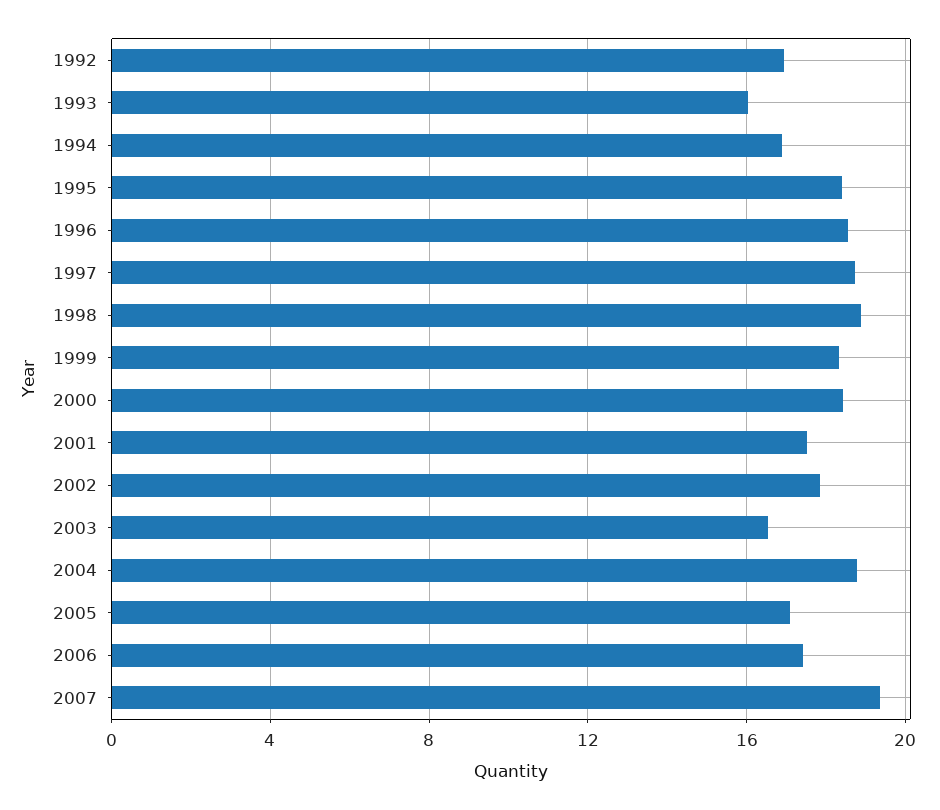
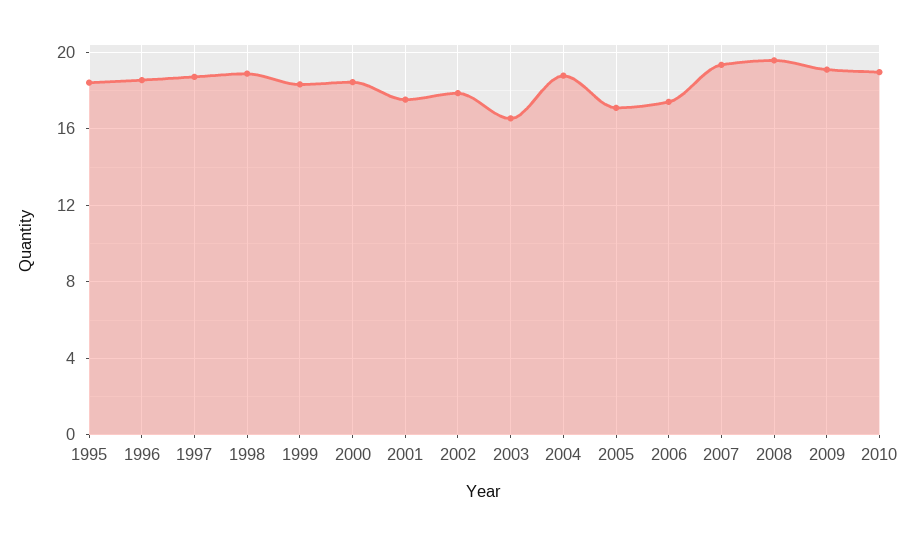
1992: 17 -> none
1993: 16 -> none
1994: 17 -> none
2008: none -> 19.5
2009: none -> 19
2010: none -> 19

